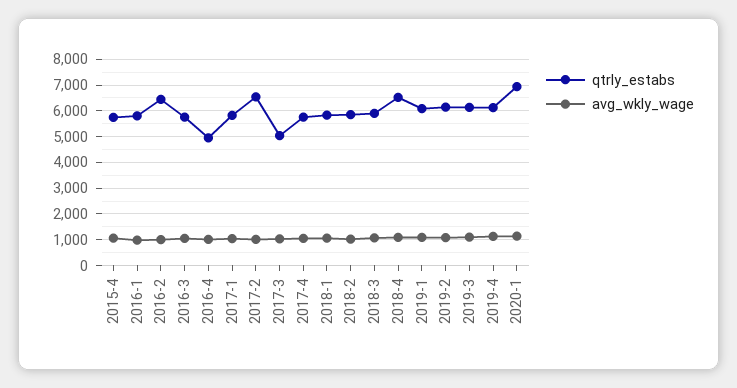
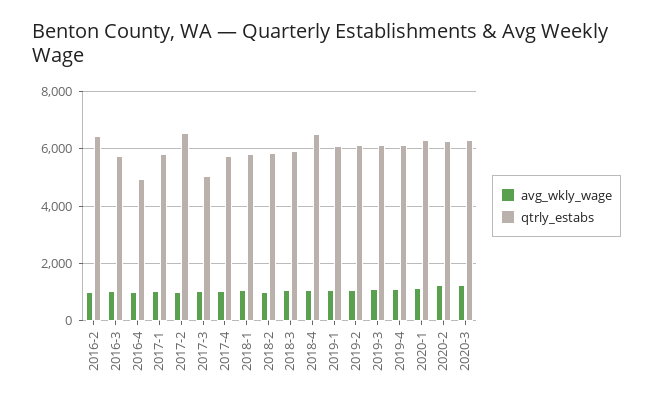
qtrly_estabs, 2015-4: 5750 -> none
avg_wkly_wage, 2015-4: 1000 -> none
qtrly_estabs, 2016-1: 5750 -> none
avg_wkly_wage, 2016-1: 1000 -> none
qtrly_estabs, 2020-1: 7000 -> 6250
avg_wkly_wage, 2020-2: none -> 1250
qtrly_estabs, 2020-2: none -> 6250
avg_wkly_wage, 2020-3: none -> 1250
qtrly_estabs, 2020-3: none -> 6250

